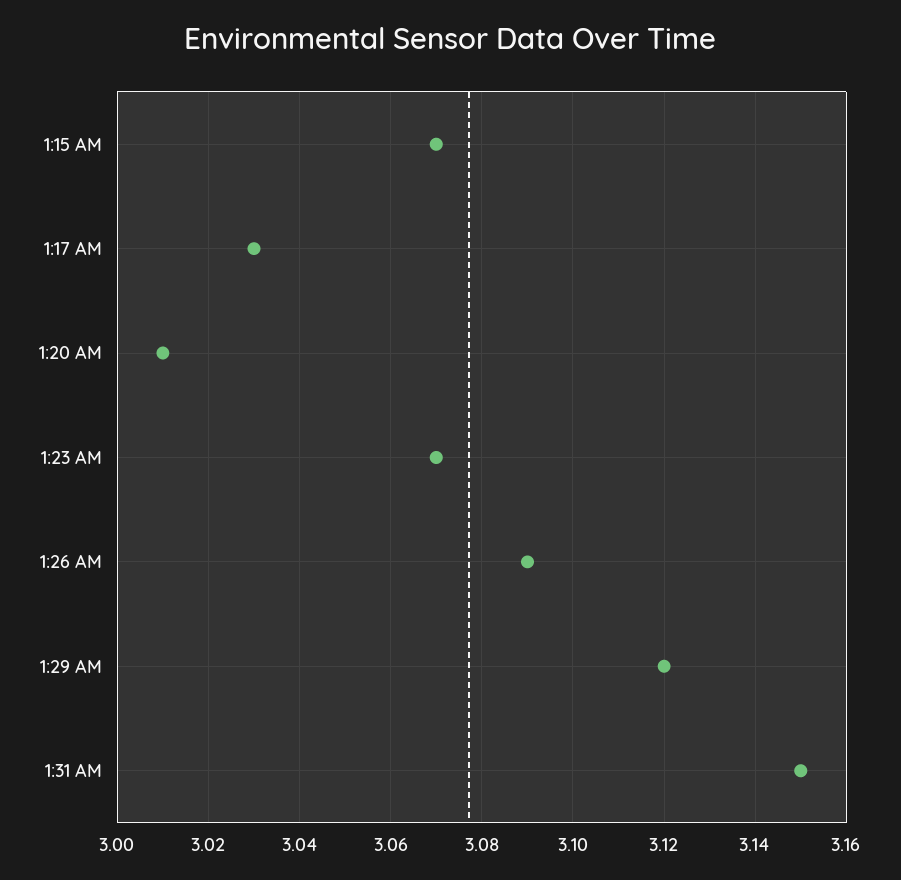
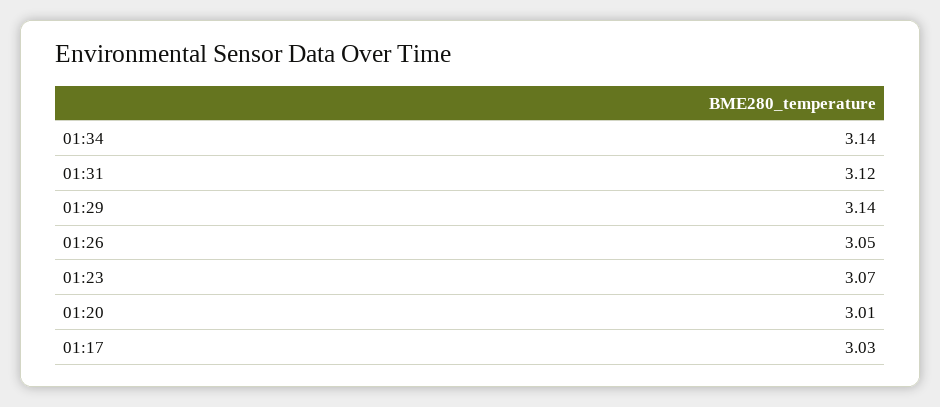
1:15 AM: 3.07 -> none
1:26 AM: 3.09 -> 3.05
1:29 AM: 3.12 -> 3.14
1:31 AM: 3.15 -> 3.12
01:34: none -> 3.14

